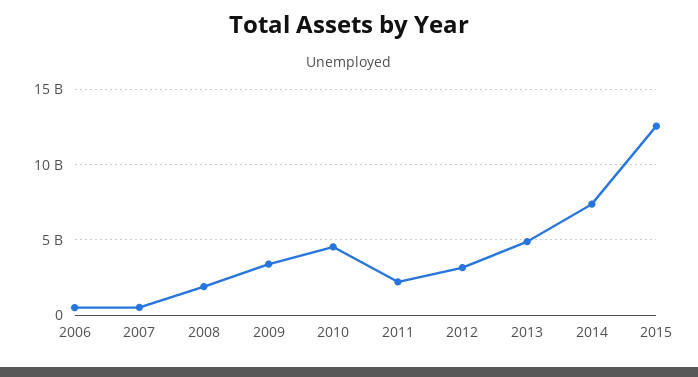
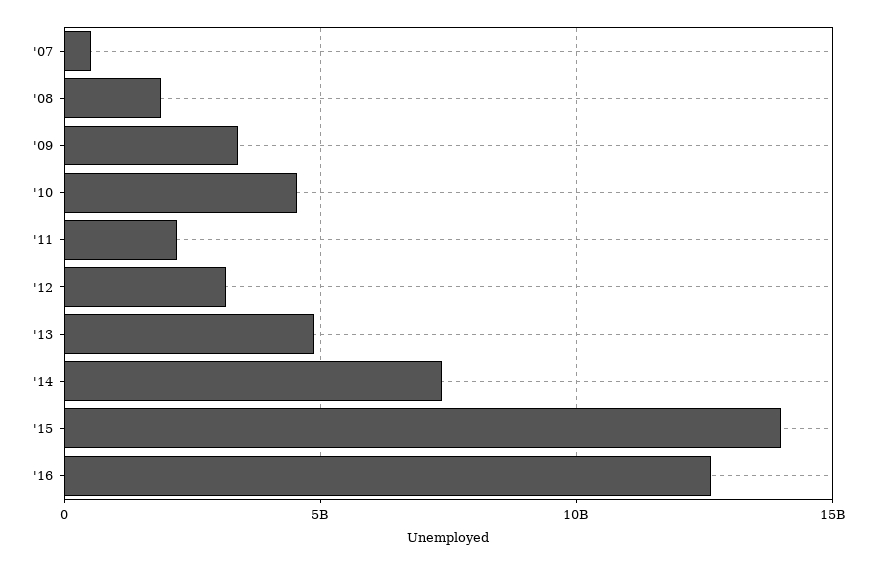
2006: 500000000 -> none
2015: 12500000000 -> 14000000000
'16: none -> 12500000000

